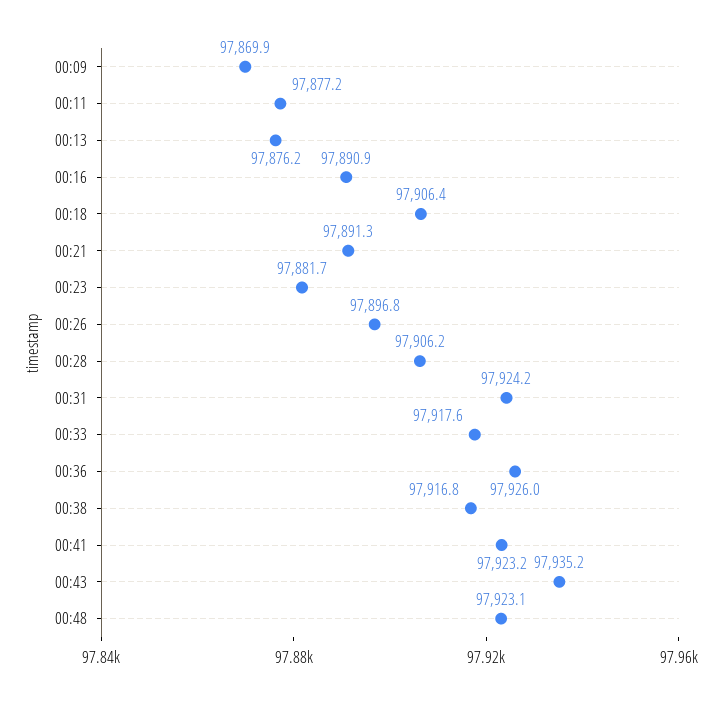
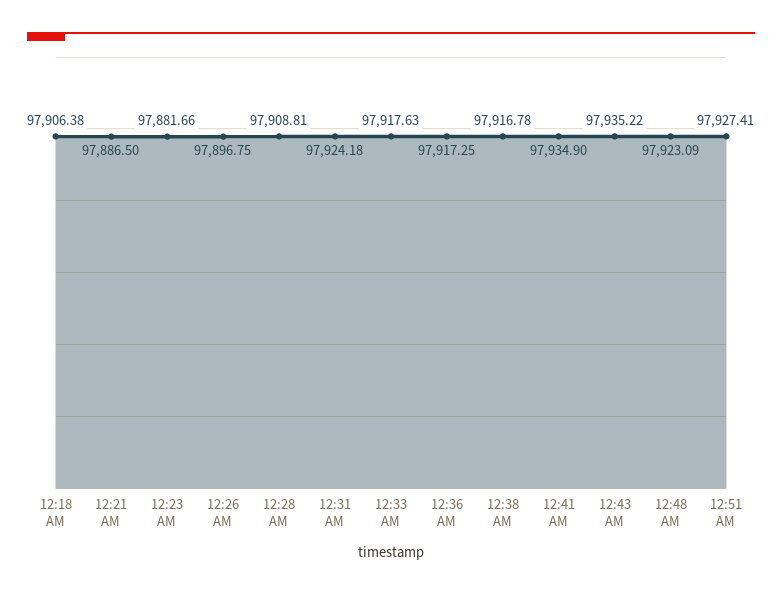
00:09: 97869.9 -> none
00:11: 97877.2 -> none
00:13: 97876.2 -> none
00:16: 97890.9 -> none
00:21: 97891.3 -> 97886.5
00:28: 97906.2 -> 97908.81
00:36: 97926 -> 97917.25
00:41: 97923.2 -> 97934.9
12:51 AM: none -> 97927.41

